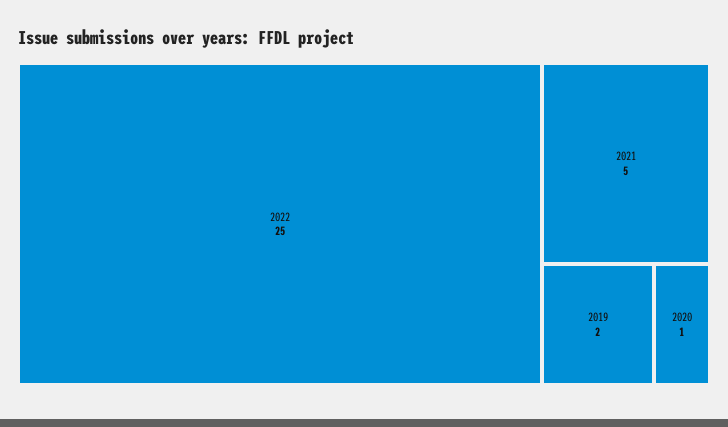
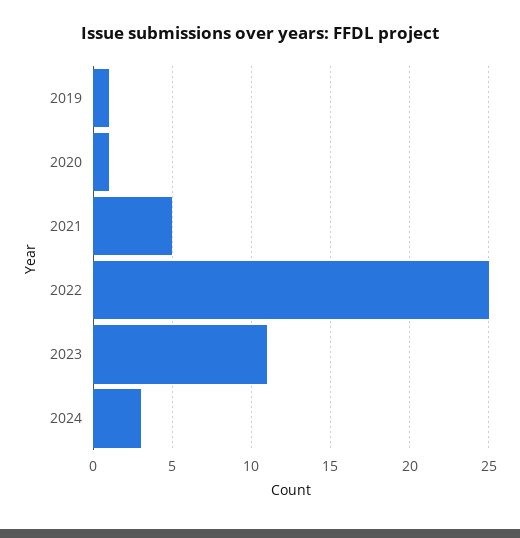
2019: 2 -> 1
2023: none -> 11
2024: none -> 3

